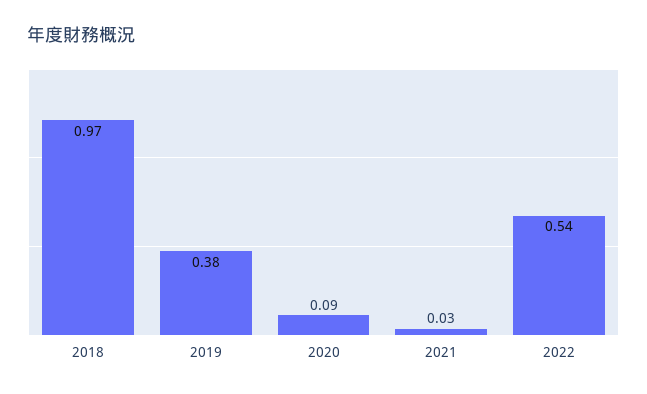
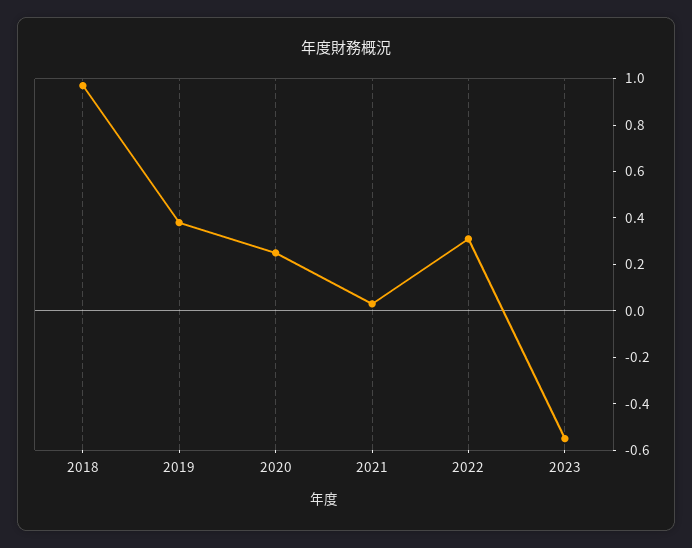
2020: 0.09 -> 0.25
2022: 0.54 -> 0.3
2023: none -> -0.55

